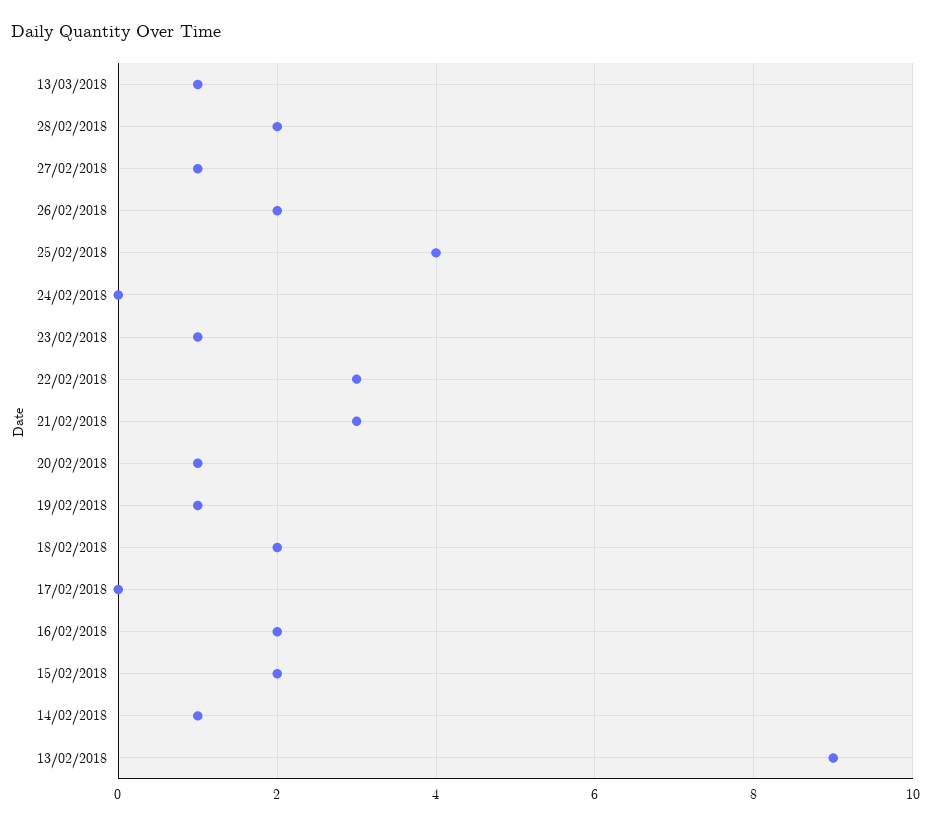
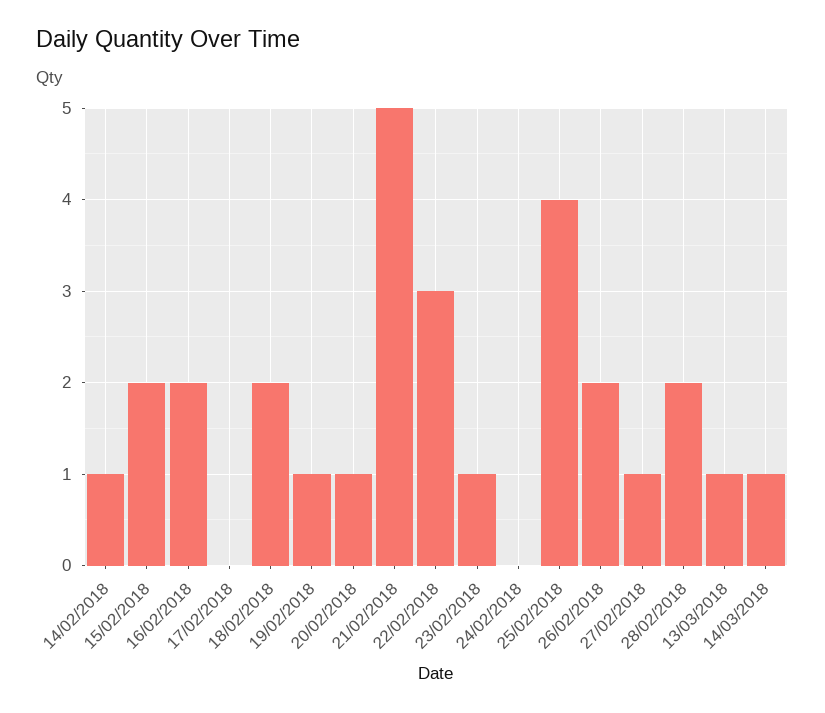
21/02/2018: 3 -> 5
13/02/2018: 9 -> none
14/03/2018: none -> 1

